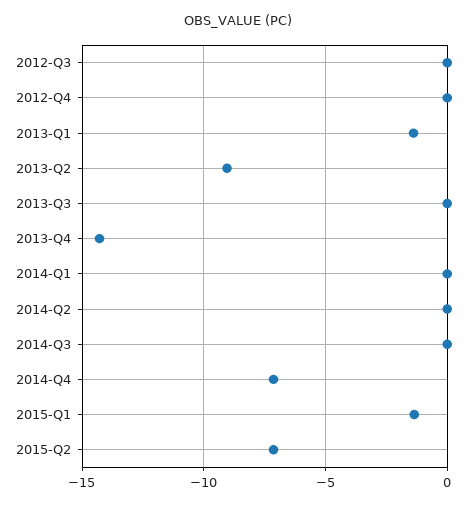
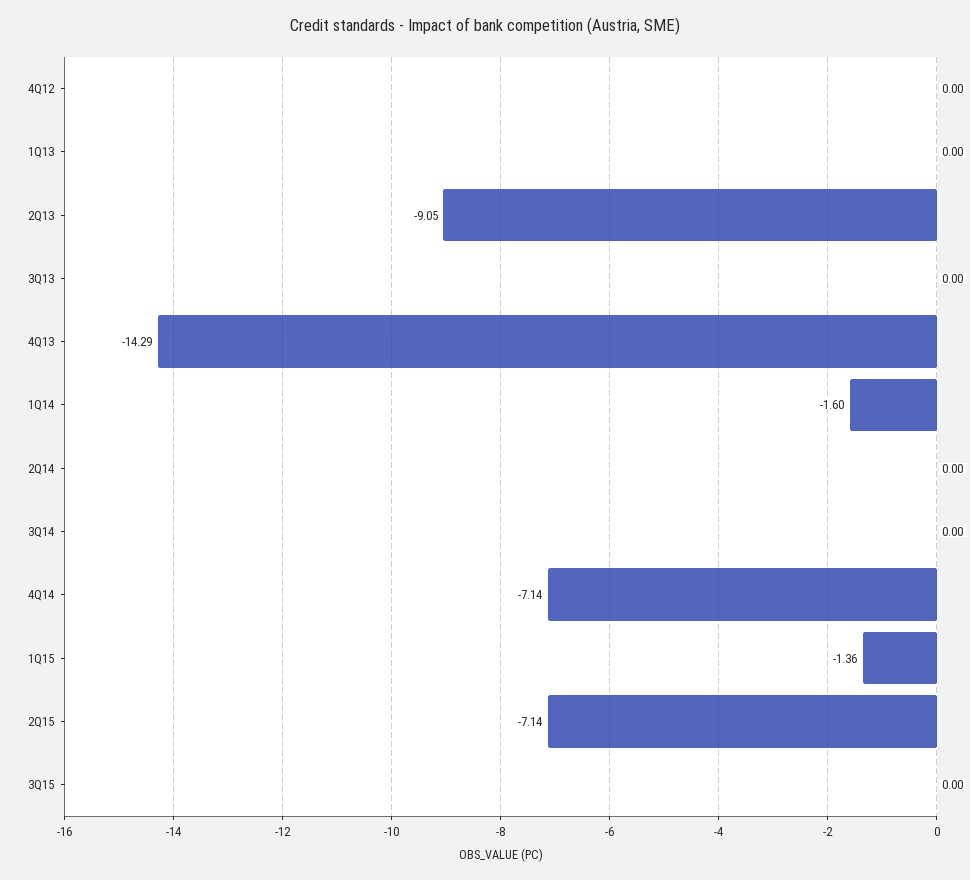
2012-Q3: 0 -> none
2013-Q1: -1.5 -> 0
2014-Q1: 0 -> -1.6
3Q15: none -> 0

